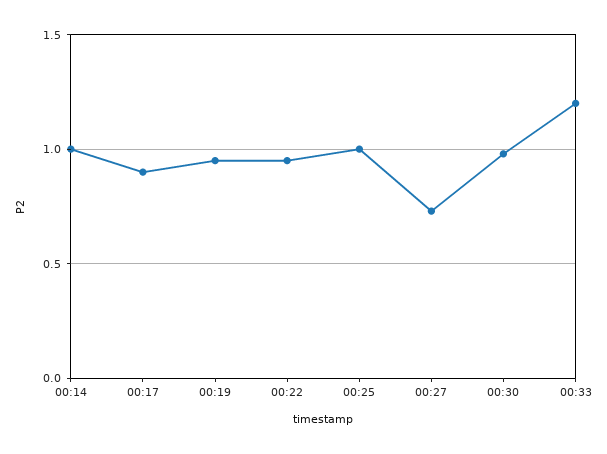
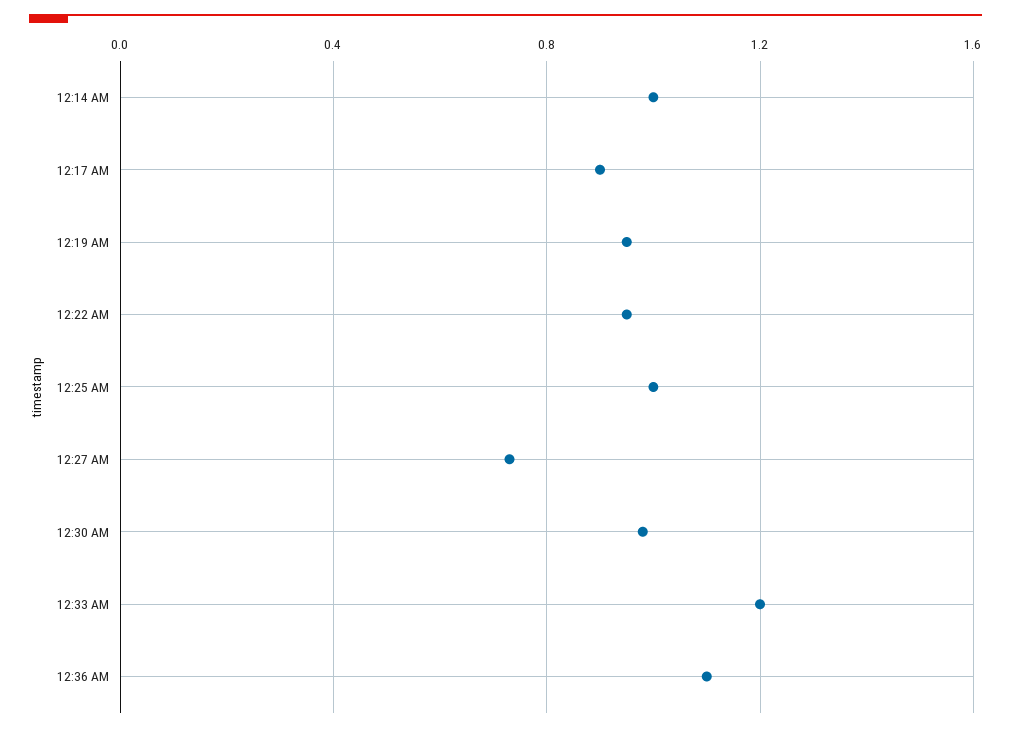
12:36 AM: none -> 1.1

